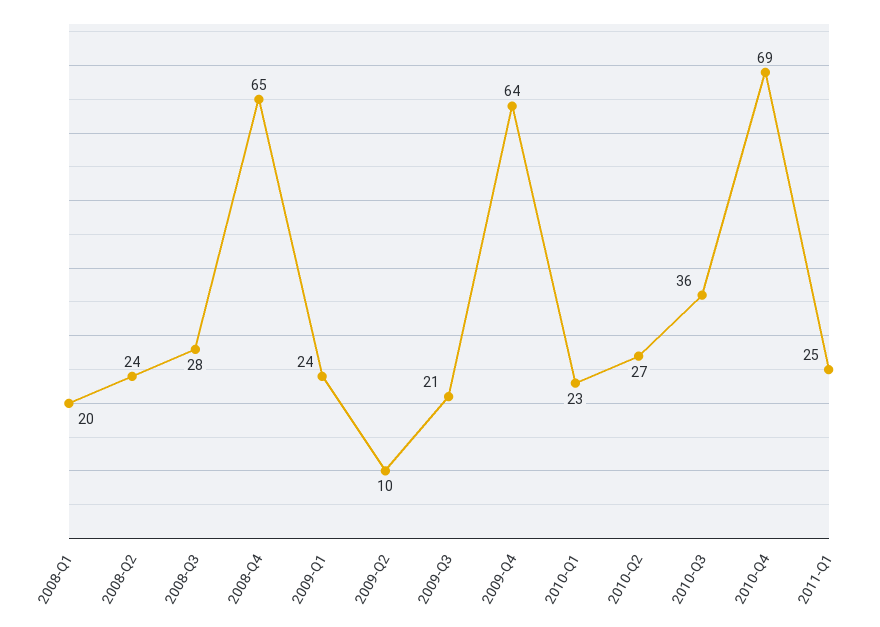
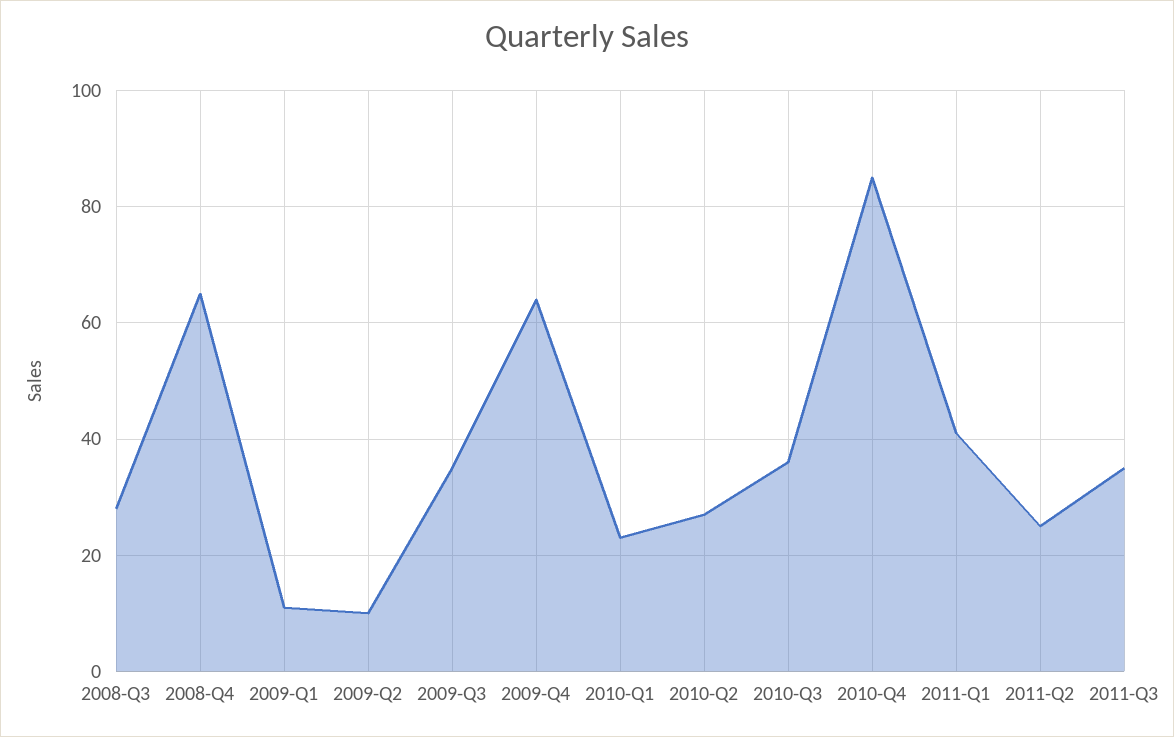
2008-Q1: 20 -> none
2008-Q2: 24 -> none
2009-Q1: 24 -> 10
2009-Q3: 21 -> 35
2010-Q4: 69 -> 85
2011-Q1: 25 -> 40
2011-Q2: none -> 25
2011-Q3: none -> 35

